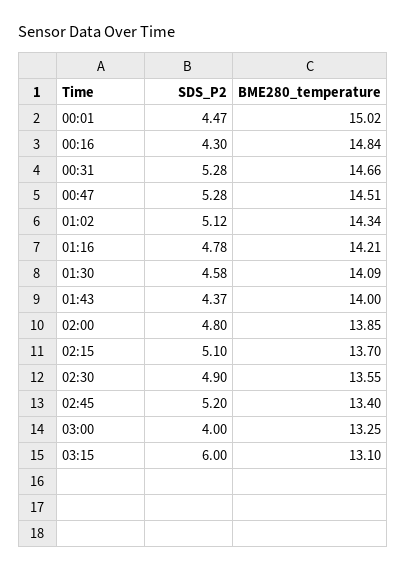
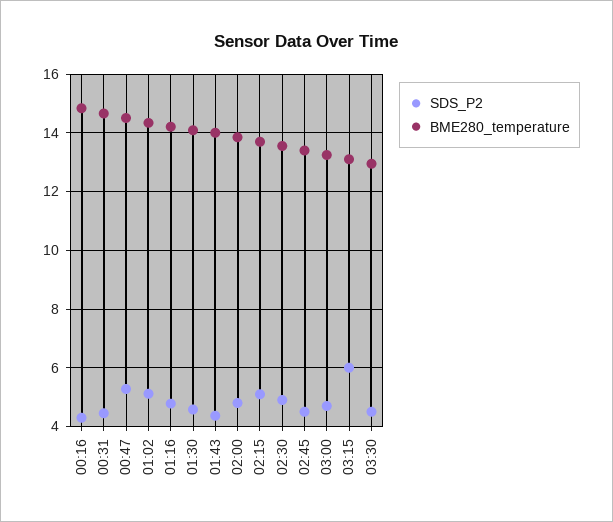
SDS_P2, 00:01: 4.47 -> none
BME280_temperature, 00:01: 15.02 -> none
SDS_P2, 00:31: 5.28 -> 4.5
SDS_P2, 02:45: 5.2 -> 4.5
SDS_P2, 03:00: 4 -> 4.75
SDS_P2, 03:30: none -> 4.5
BME280_temperature, 03:30: none -> 13

